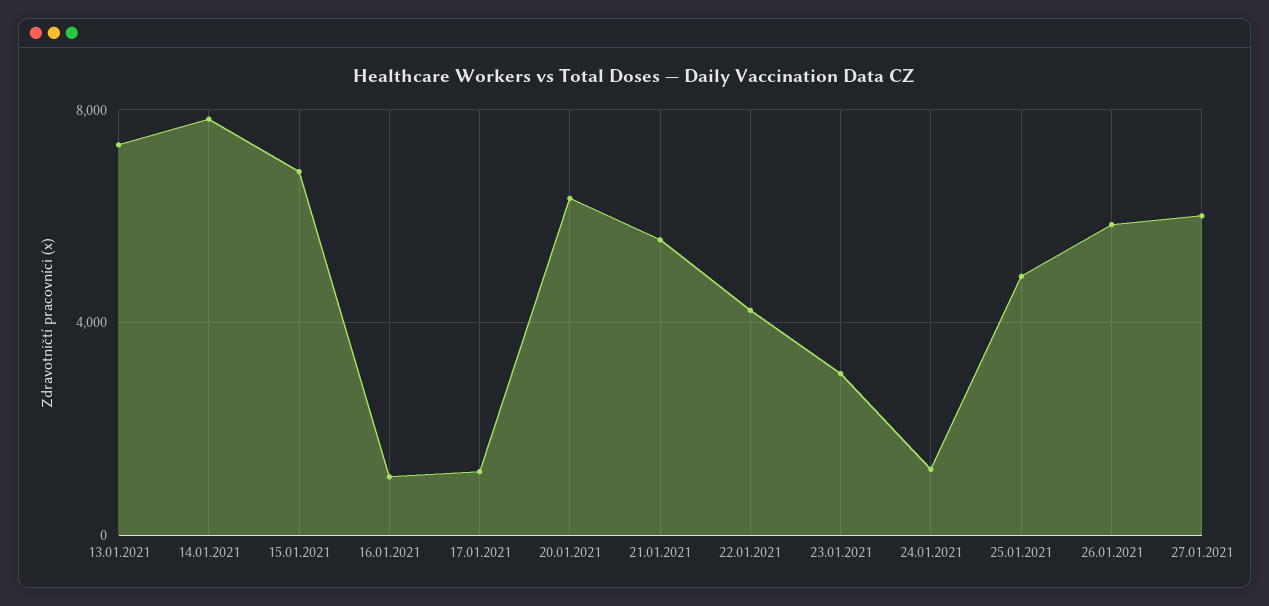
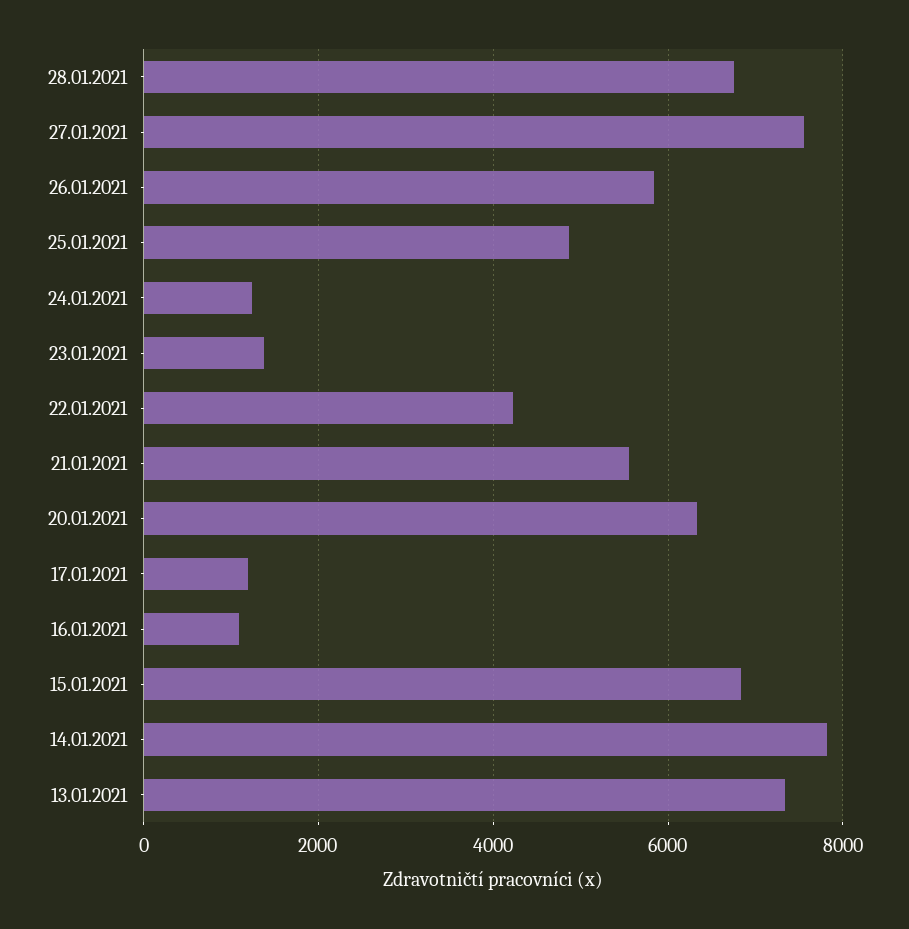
23.01.2021: 3000 -> 1400
27.01.2021: 6000 -> 7600
28.01.2021: none -> 6800

